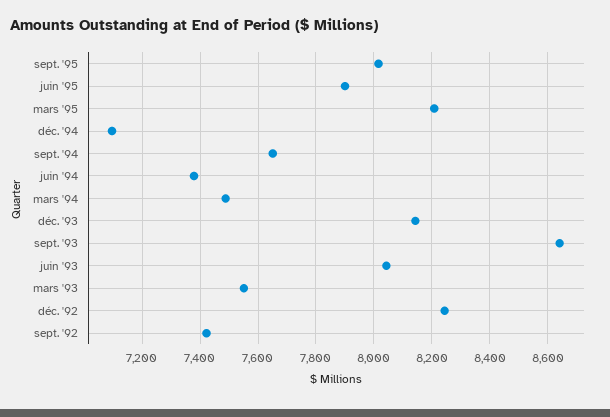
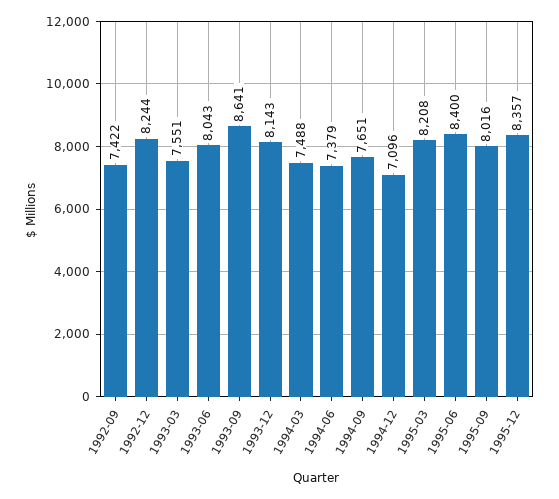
juin '95: 7900 -> 8400
1995-12: none -> 8357

